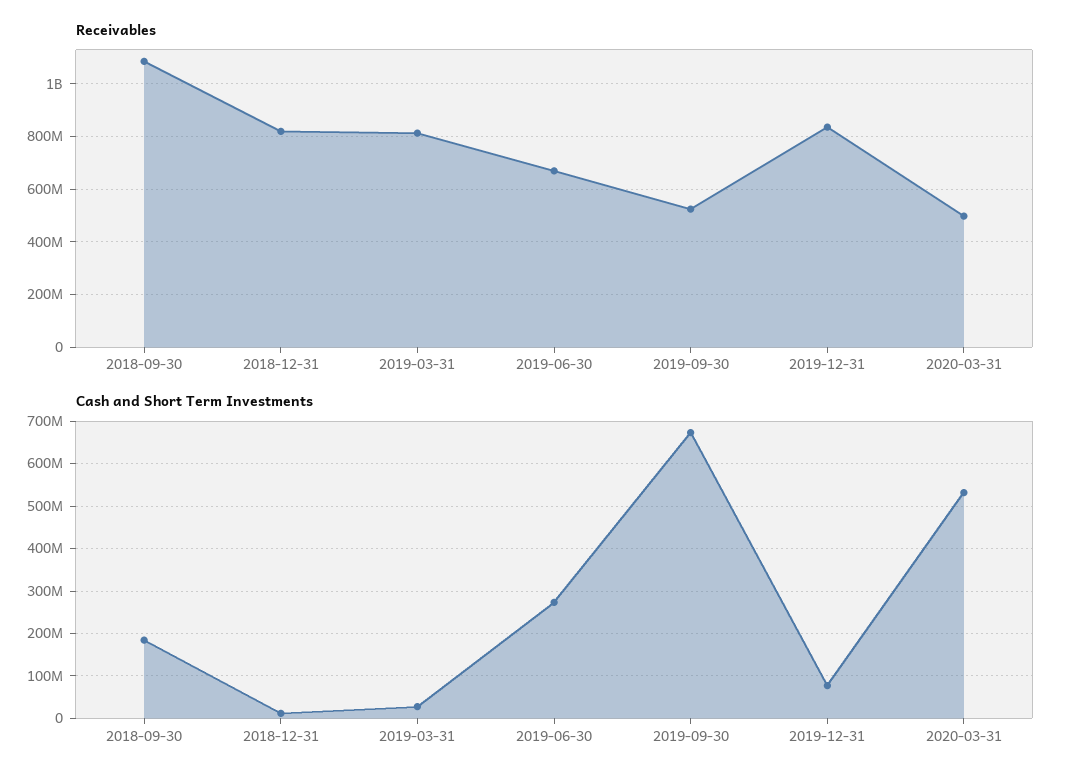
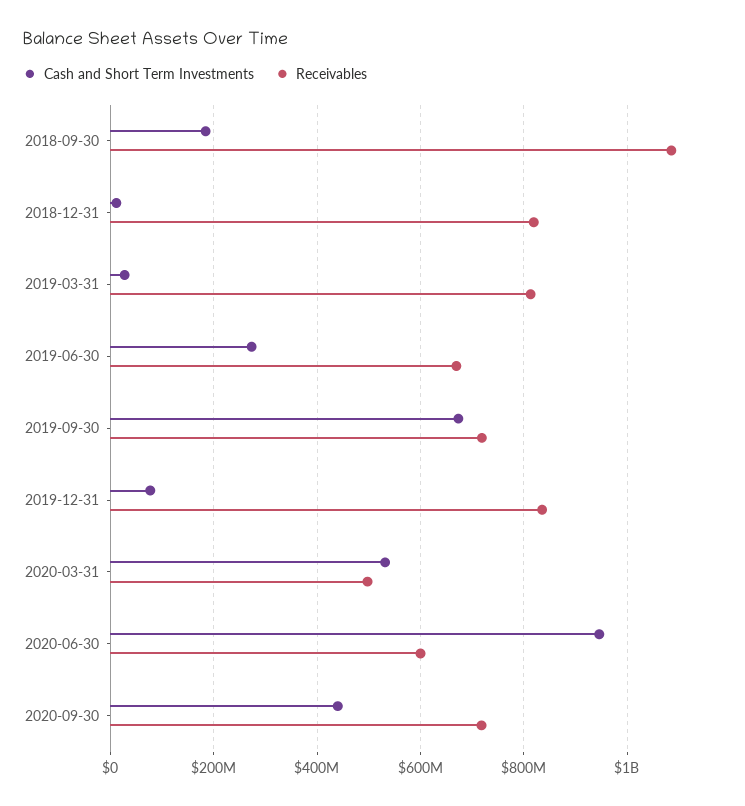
Receivables, 2019-09-30: 525000000 -> 720000000
Cash and Short Term Investments, 2020-06-30: none -> 940000000
Receivables, 2020-06-30: none -> 600000000
Cash and Short Term Investments, 2020-09-30: none -> 440000000
Receivables, 2020-09-30: none -> 720000000

